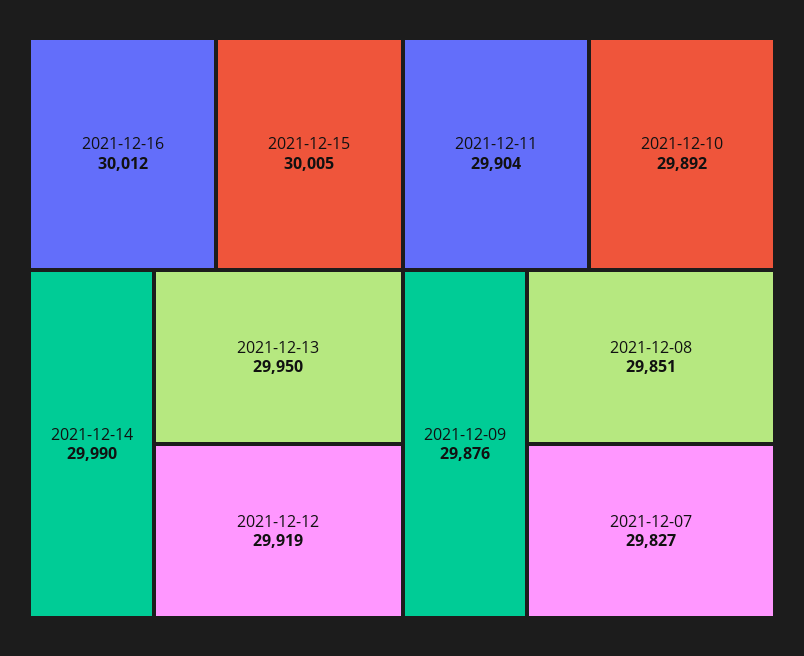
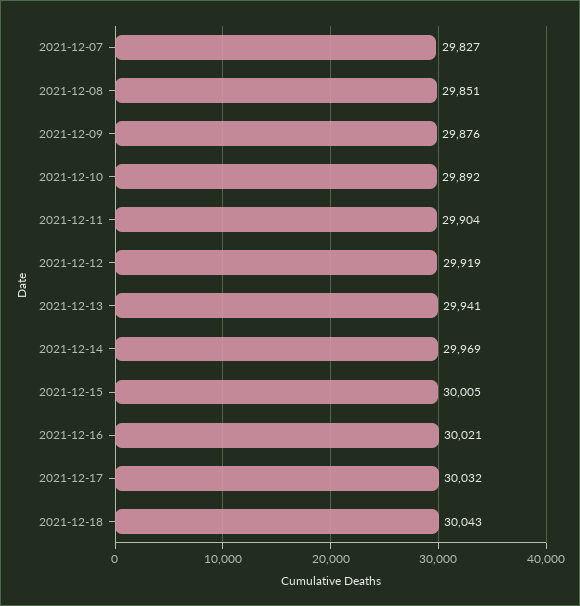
2021-12-16: 30012 -> 30021
2021-12-14: 29990 -> 29969
2021-12-13: 29950 -> 29941
2021-12-17: none -> 30032
2021-12-18: none -> 30043

